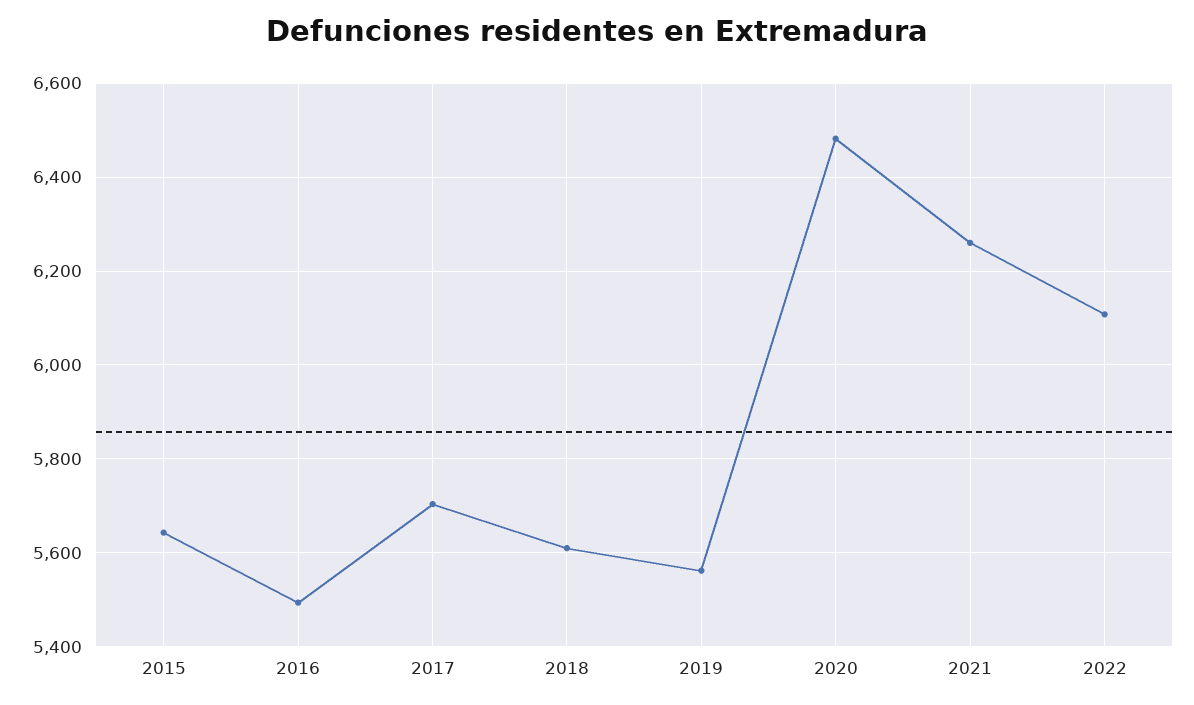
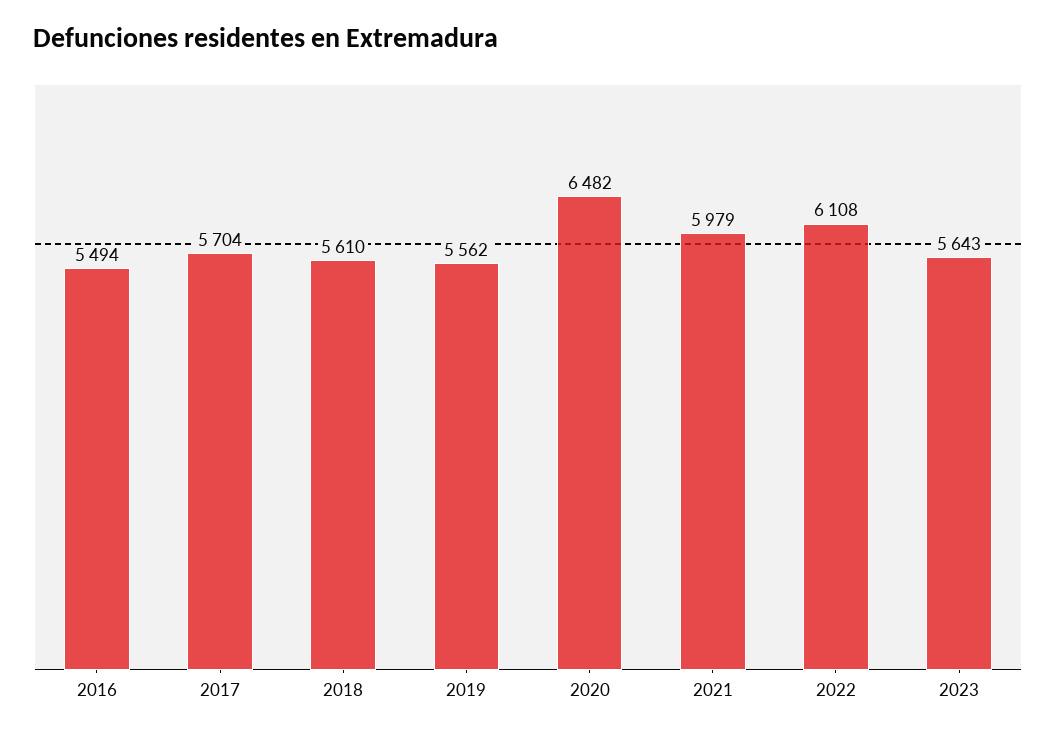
2015: 5640 -> none
2021: 6260 -> 5979
2023: none -> 5643

